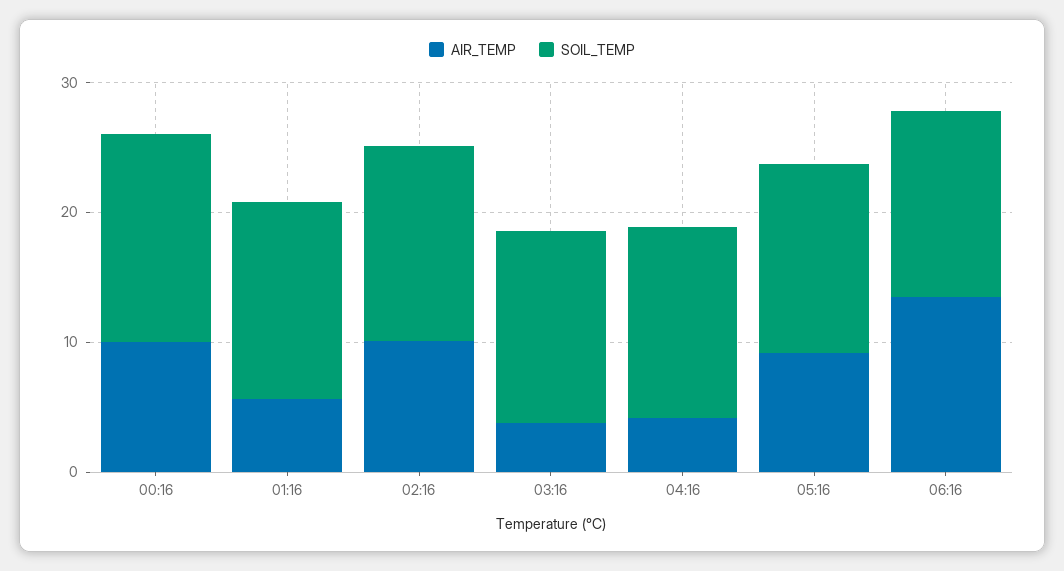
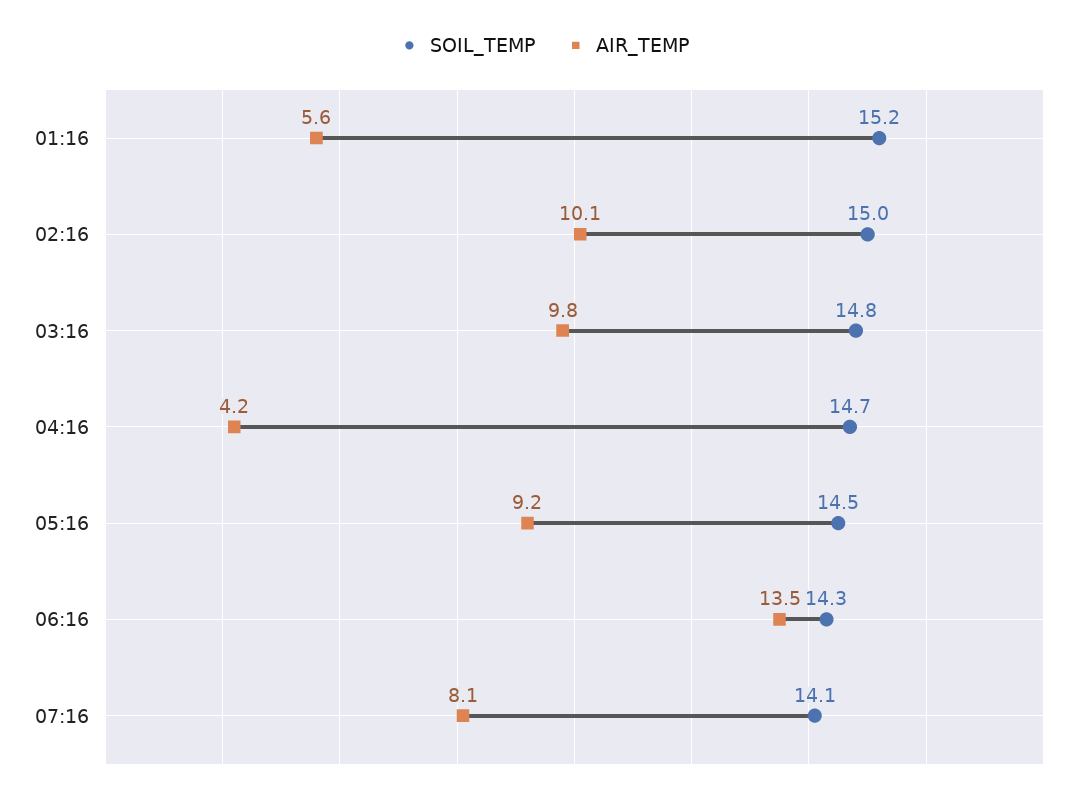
AIR_TEMP, 00:16: 10 -> none
SOIL_TEMP, 00:16: 16 -> none
AIR_TEMP, 03:16: 4 -> 9.8
SOIL_TEMP, 07:16: none -> 14.1
AIR_TEMP, 07:16: none -> 8.1

